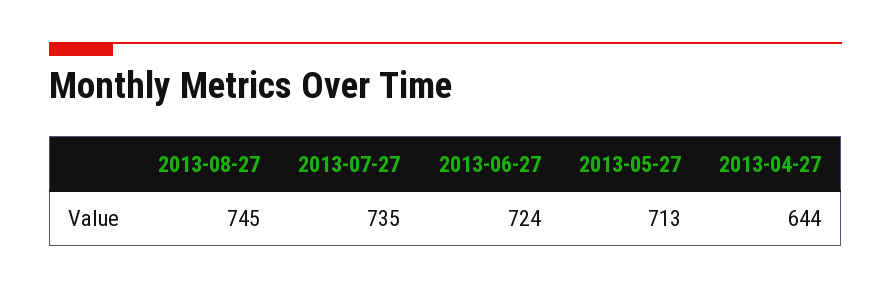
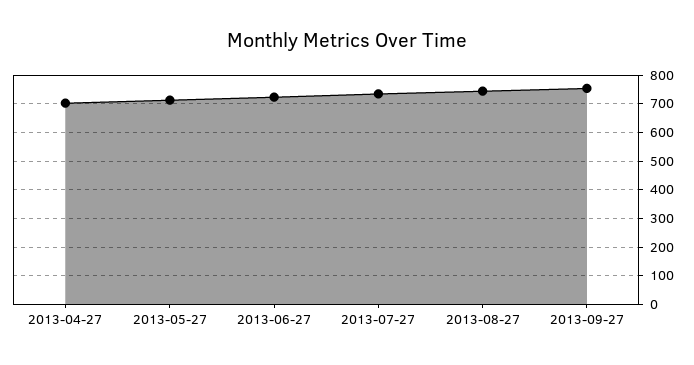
2013-04-27: 644 -> 700
2013-09-27: none -> 750

